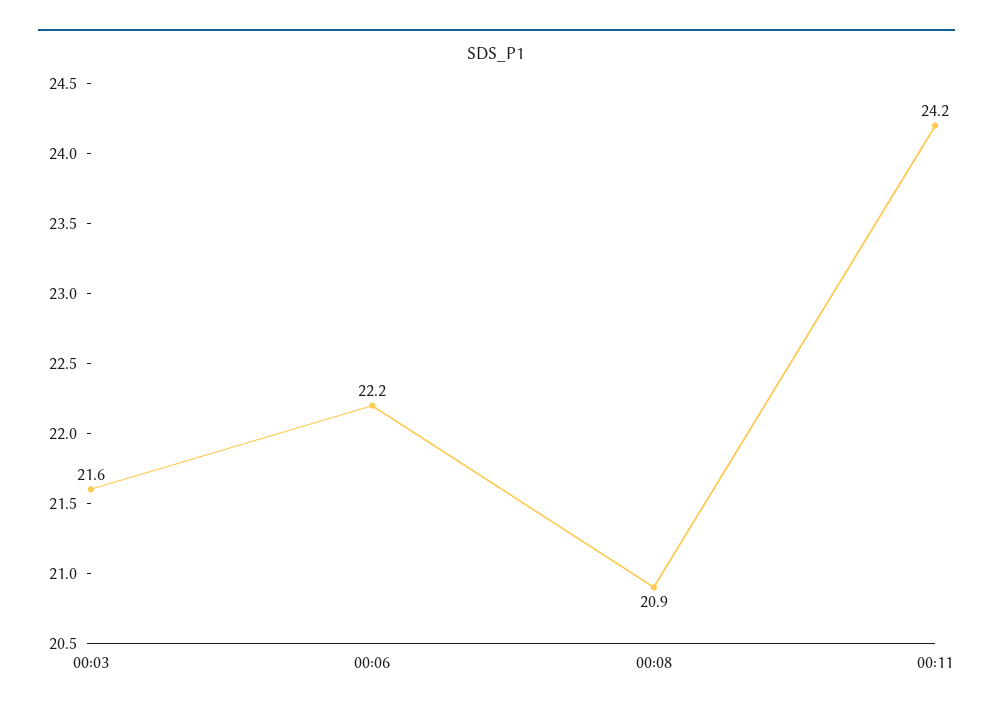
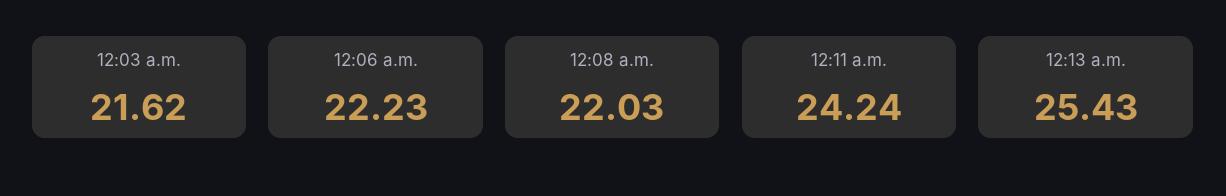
00:08: 20.9 -> 22.03
12:13 a.m.: none -> 25.43

